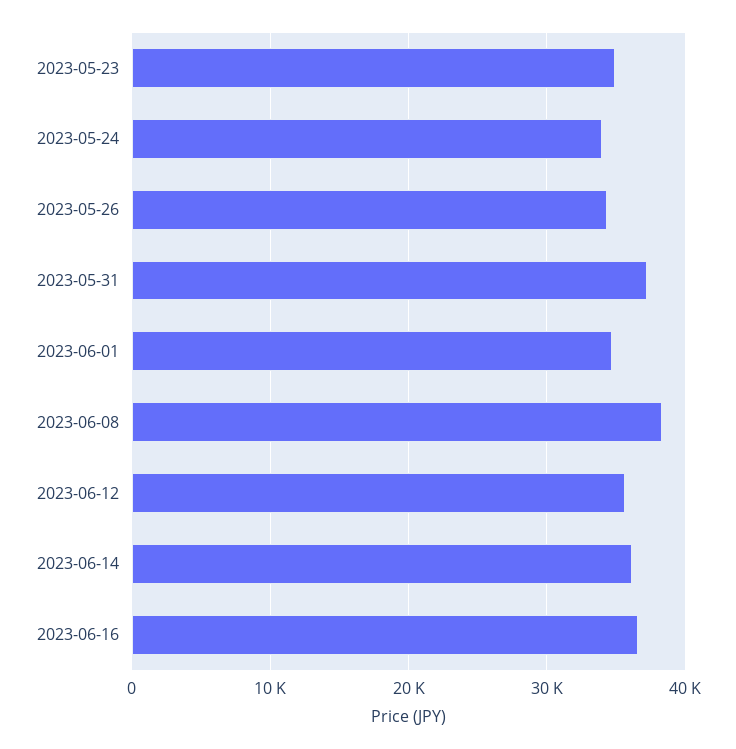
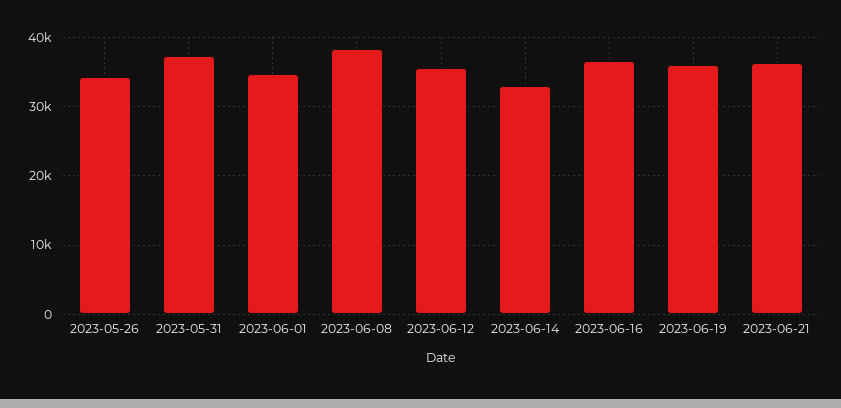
2023-05-23: 35000 -> none
2023-05-24: 34000 -> none
2023-06-14: 36000 -> 33000
2023-06-19: none -> 36000
2023-06-21: none -> 36000

